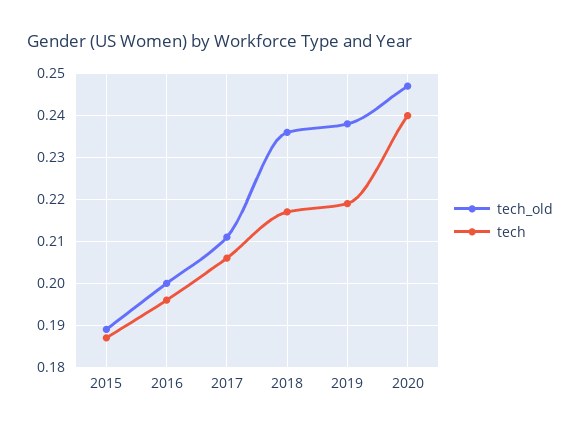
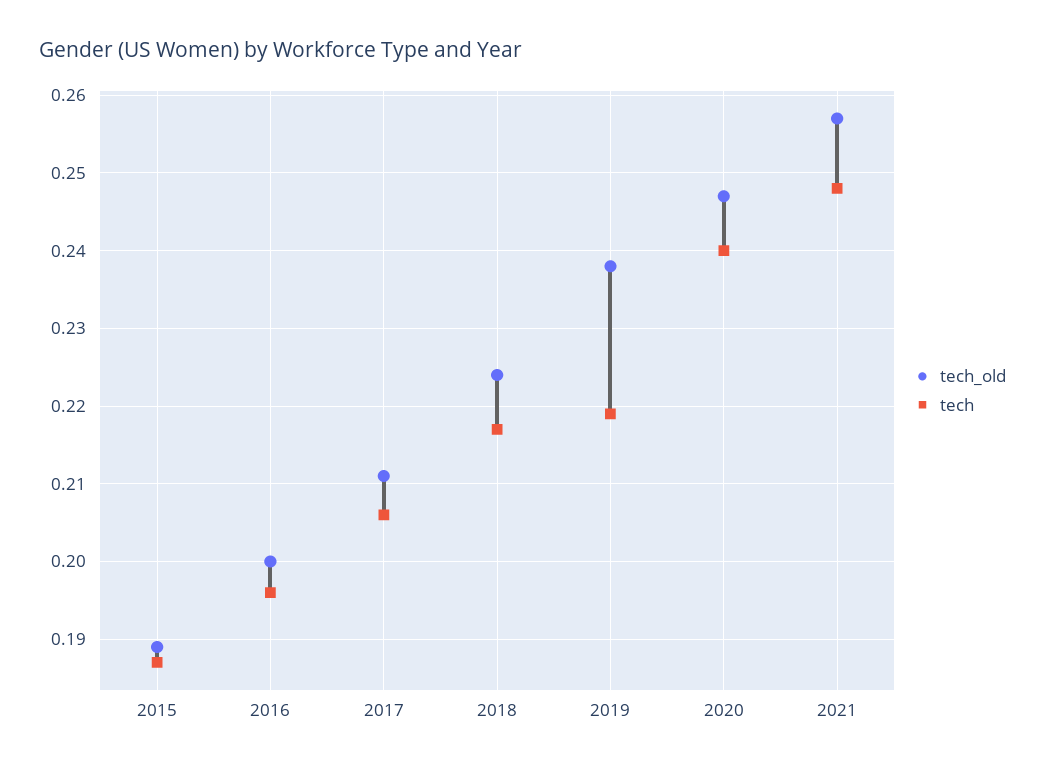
tech_old, 2018: 0.235 -> 0.224
tech_old, 2021: none -> 0.257
tech, 2021: none -> 0.248

